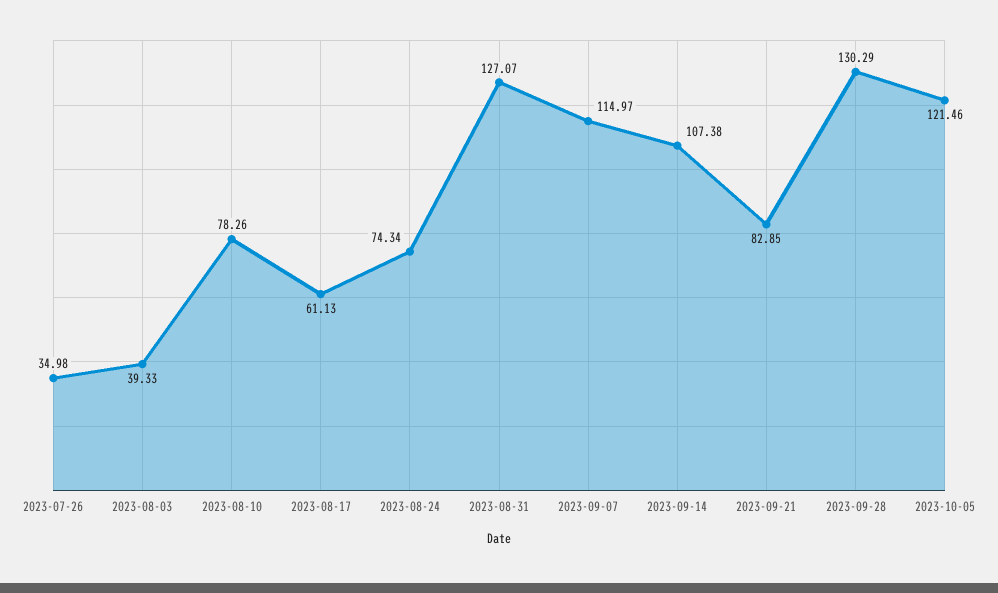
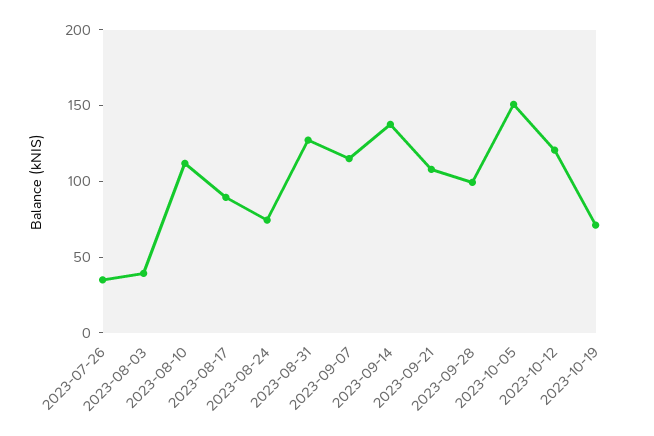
2023-08-10: 78.26 -> 110
2023-08-17: 61.13 -> 90
2023-09-14: 107.38 -> 140
2023-09-21: 82.85 -> 110
2023-09-28: 130.29 -> 100
2023-10-05: 121.46 -> 150
2023-10-12: none -> 120
2023-10-19: none -> 70

